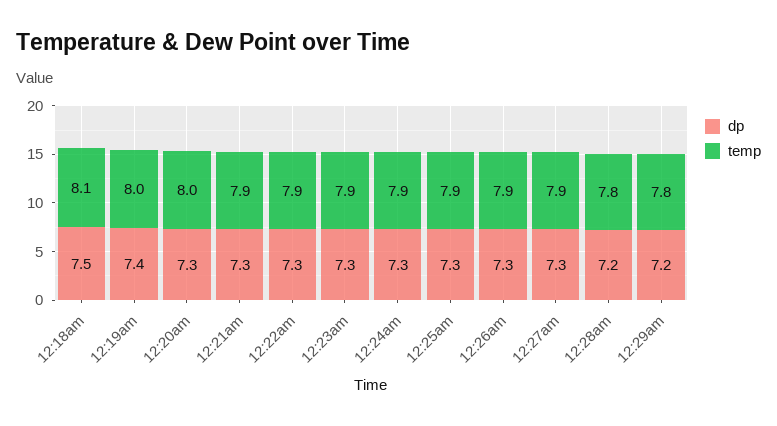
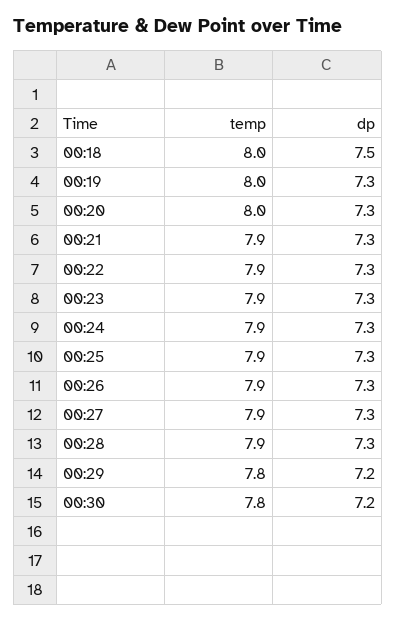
temp, 12:18am: 8.1 -> 8
dp, 12:19am: 7.4 -> 7.3
dp, 12:28am: 7.2 -> 7.3
temp, 12:28am: 7.8 -> 7.9
temp, 00:30: none -> 7.8
dp, 00:30: none -> 7.2

